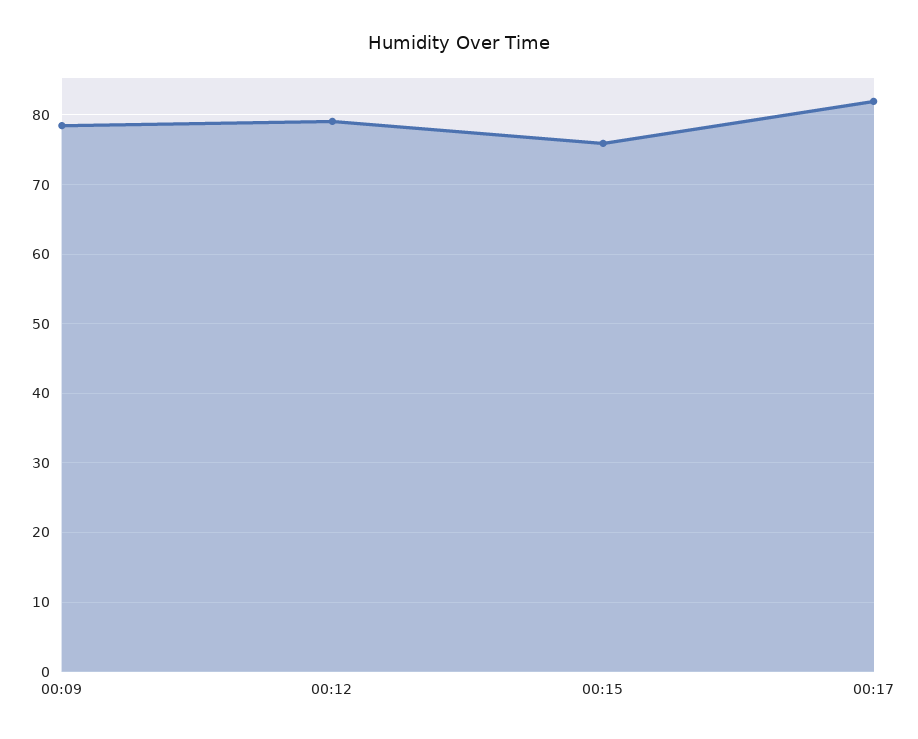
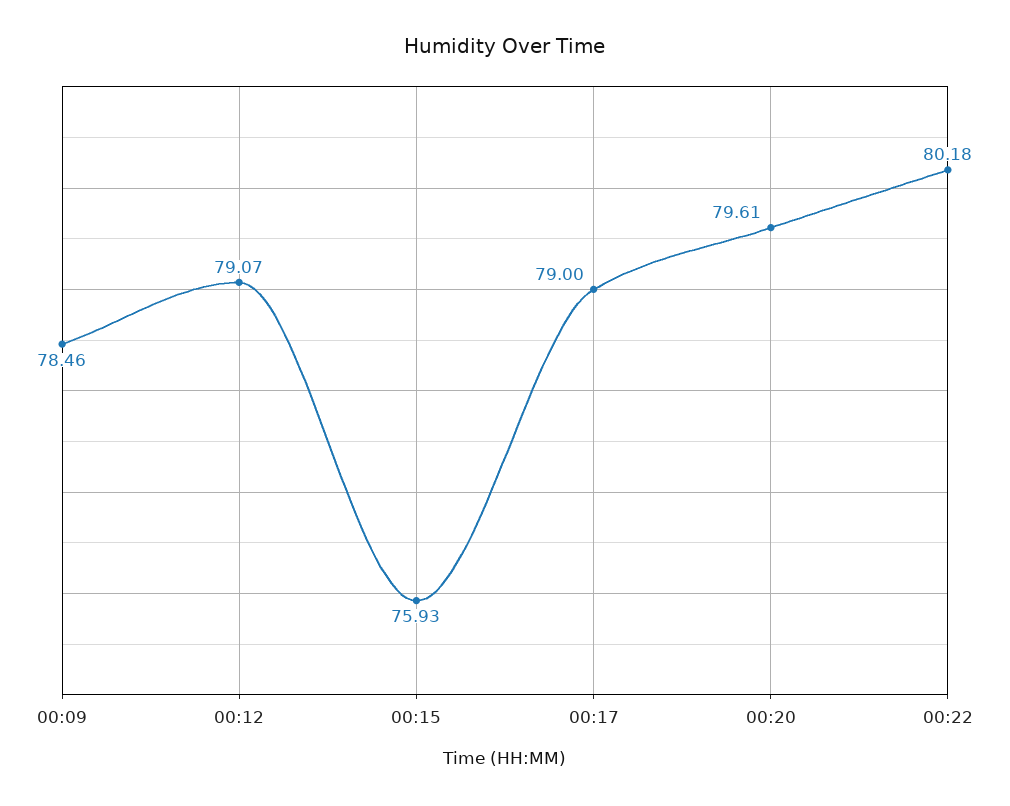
00:17: 82 -> 79
00:20: none -> 79.61
00:22: none -> 80.18

